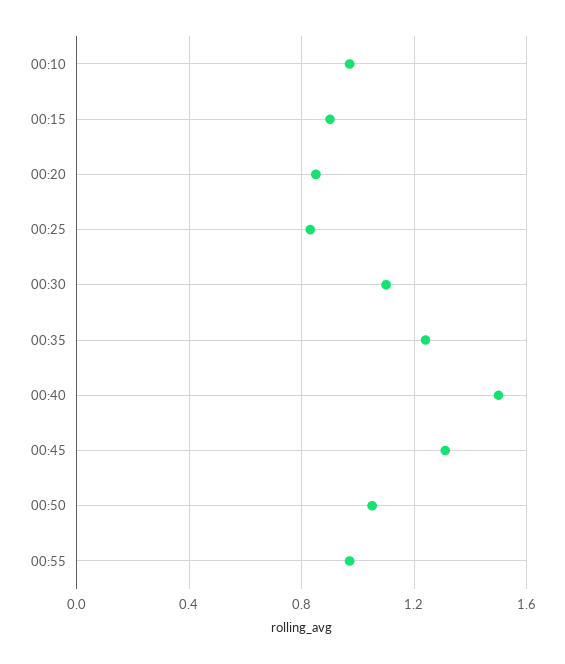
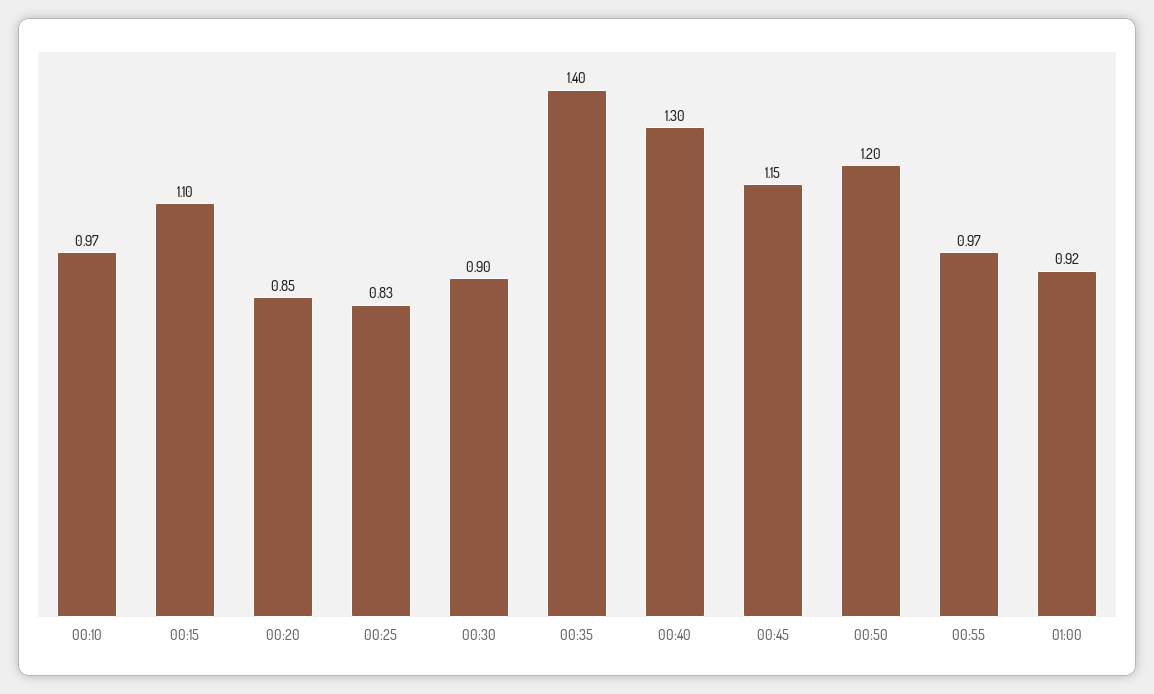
00:15: 0.9 -> 1.1
00:30: 1.1 -> 0.9
00:35: 1.25 -> 1.4
00:40: 1.5 -> 1.3
00:45: 1.3 -> 1.15
00:50: 1.05 -> 1.2
01:00: none -> 0.92

